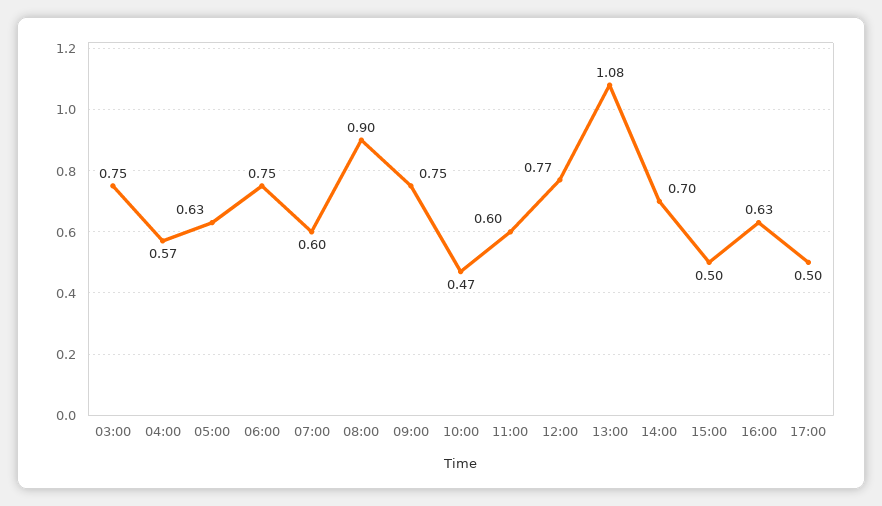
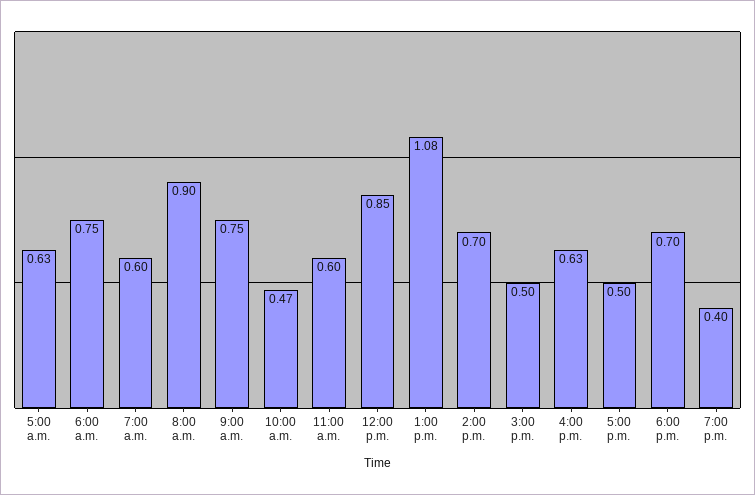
03:00: 0.75 -> none
04:00: 0.57 -> none
12:00: 0.77 -> 0.85
6:00 p.m.: none -> 0.7
7:00 p.m.: none -> 0.4

